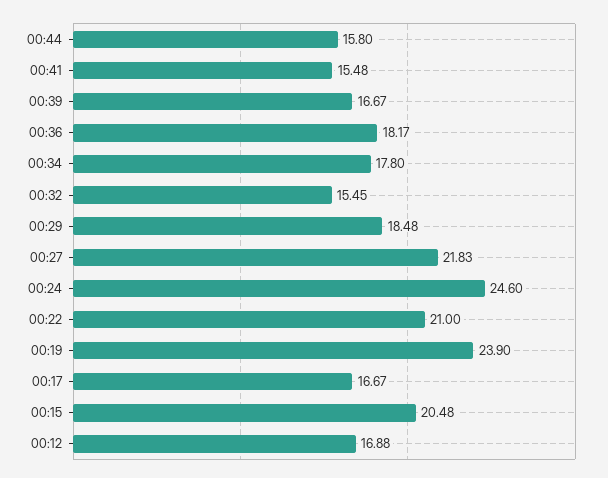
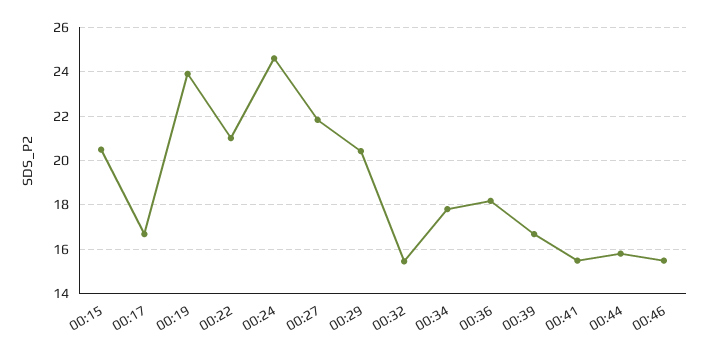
00:29: 18.48 -> 20.5
00:12: 16.88 -> none
00:46: none -> 15.5

